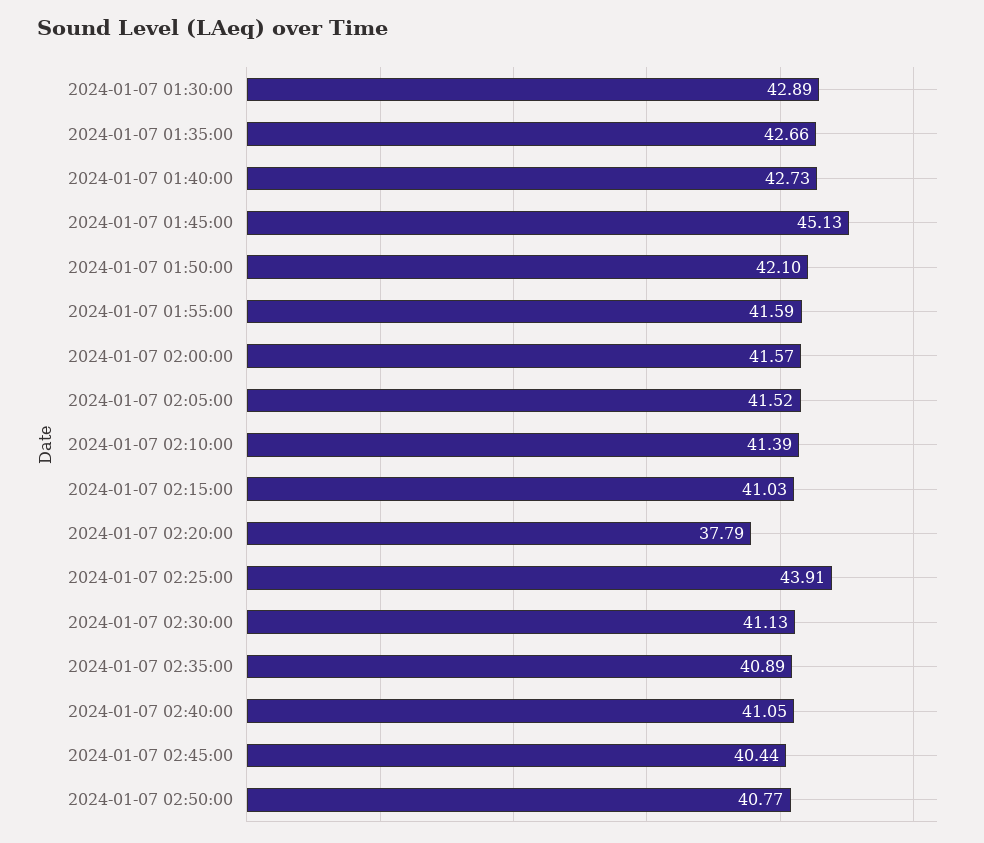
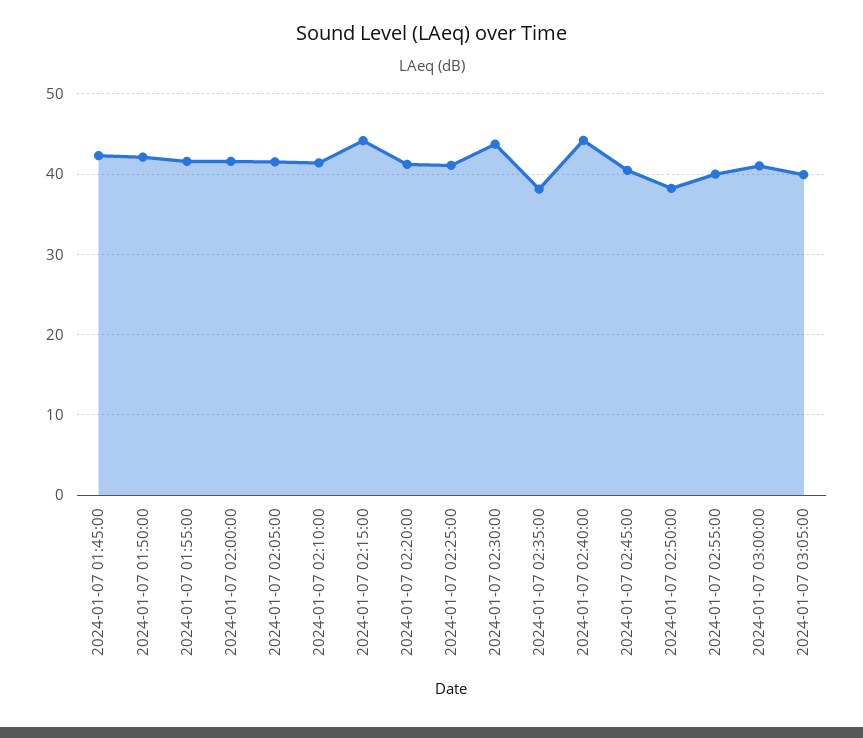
2024-01-07 01:30:00: 42.89 -> none
2024-01-07 01:35:00: 42.66 -> none
2024-01-07 01:40:00: 42.73 -> none
2024-01-07 01:45:00: 45.13 -> 42
2024-01-07 02:15:00: 41.03 -> 44
2024-01-07 02:20:00: 37.79 -> 41
2024-01-07 02:25:00: 43.91 -> 41
2024-01-07 02:30:00: 41.13 -> 44
2024-01-07 02:35:00: 40.89 -> 38
2024-01-07 02:40:00: 41.05 -> 44
2024-01-07 02:50:00: 40.77 -> 38
2024-01-07 02:55:00: none -> 40
2024-01-07 03:00:00: none -> 41
2024-01-07 03:05:00: none -> 40

